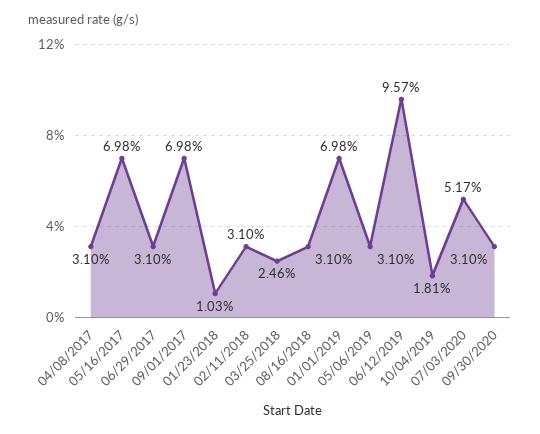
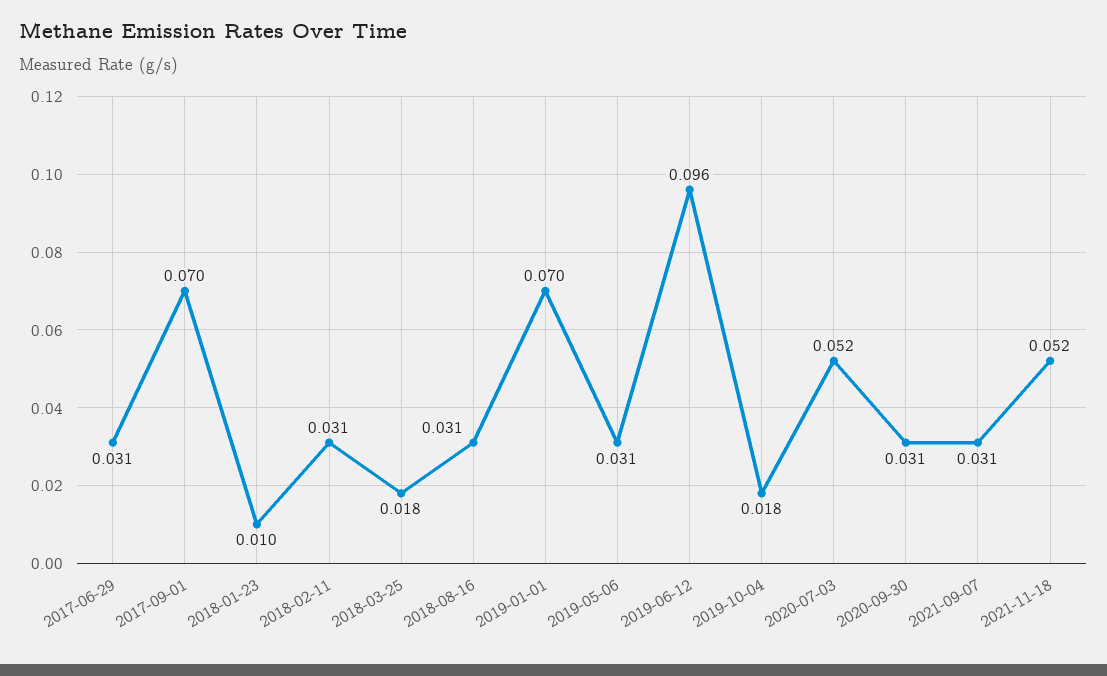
04/08/2017: 0.031 -> none
05/16/2017: 0.0698 -> none
03/25/2018: 0.0246 -> 0.018
2021-09-07: none -> 0.031
2021-11-18: none -> 0.052

